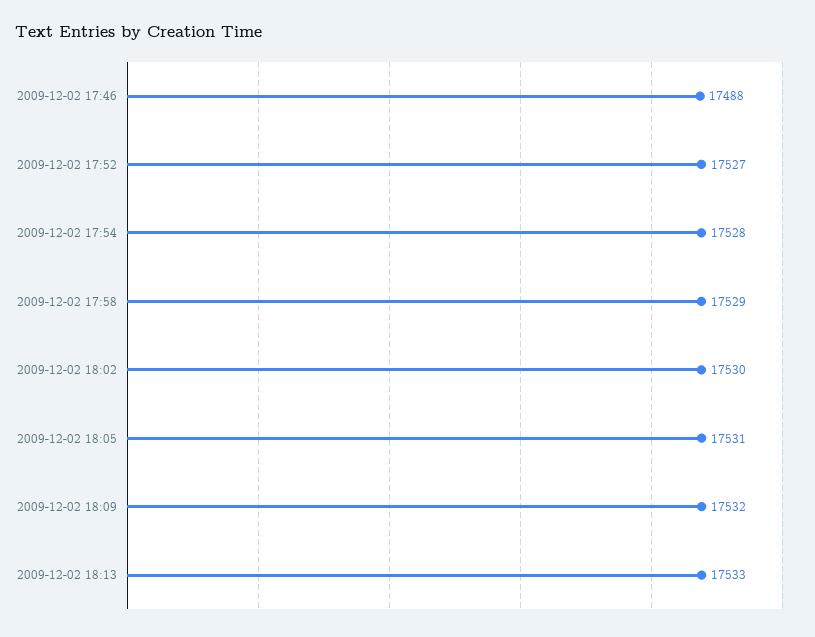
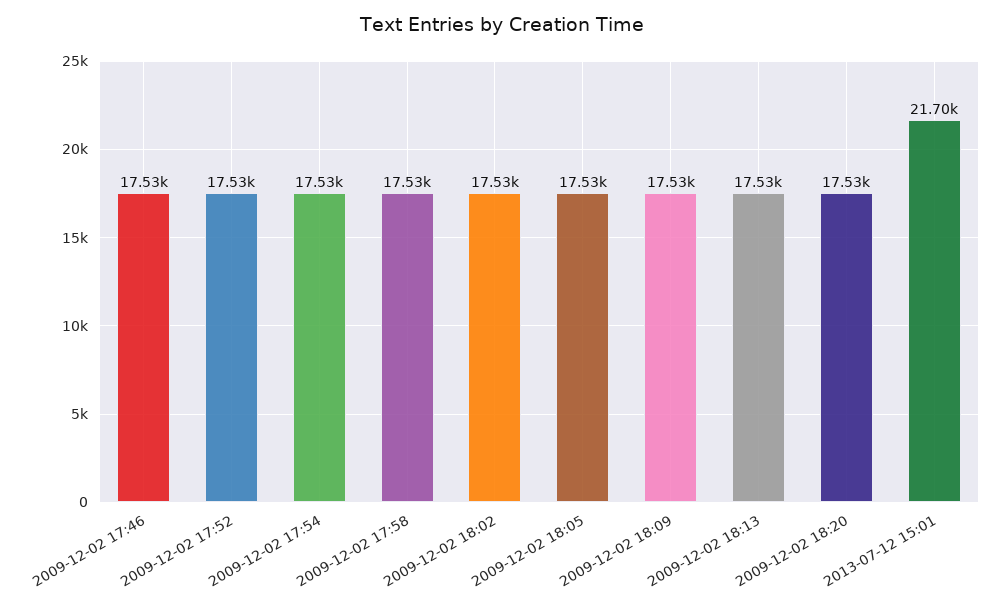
2009-12-02 17:46: 17488 -> 17530
2009-12-02 18:20: none -> 17530
2013-07-12 15:01: none -> 21700

